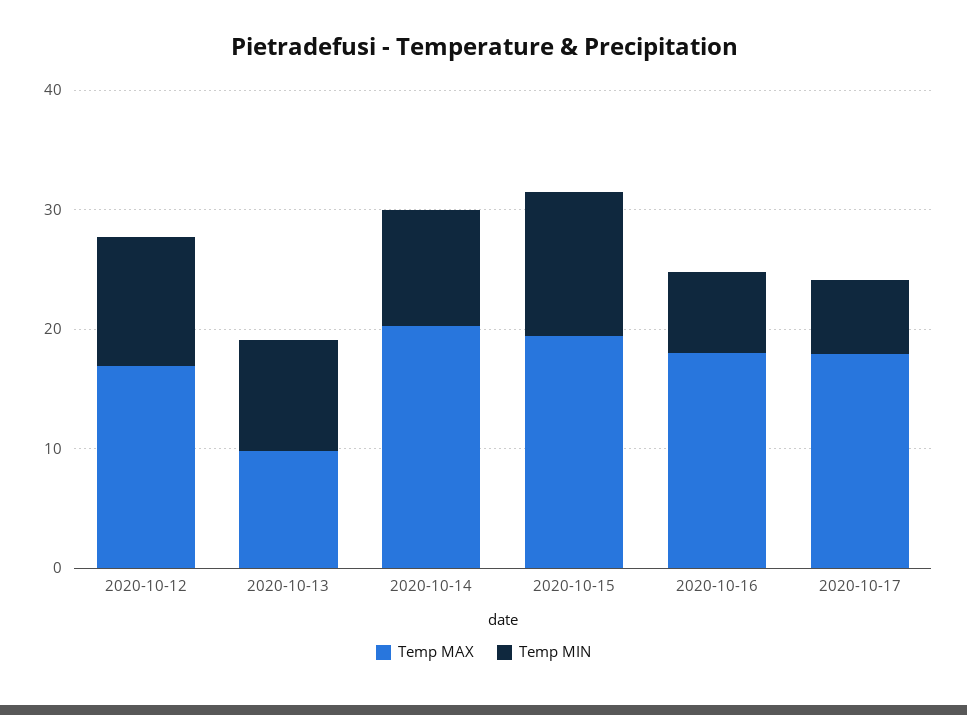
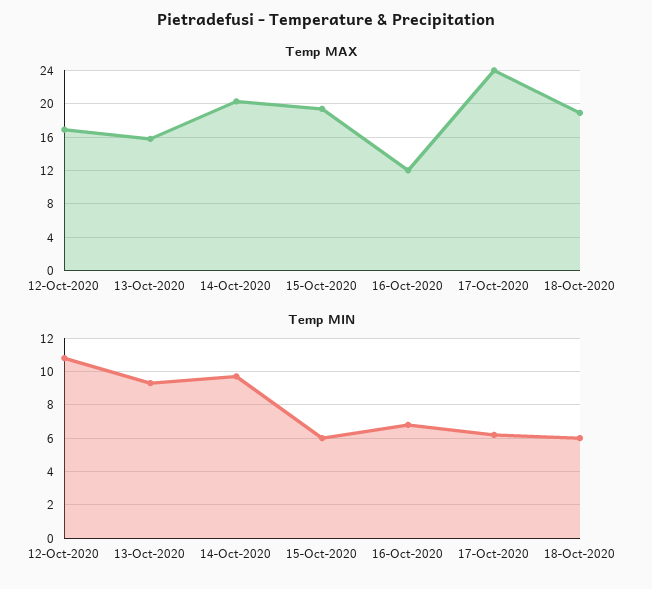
Temp MAX, 2020-10-13: 10 -> 16
Temp MIN, 2020-10-15: 12 -> 6
Temp MAX, 2020-10-16: 18 -> 12
Temp MAX, 2020-10-17: 18 -> 24
Temp MAX, 18-Oct-2020: none -> 19
Temp MIN, 18-Oct-2020: none -> 6

